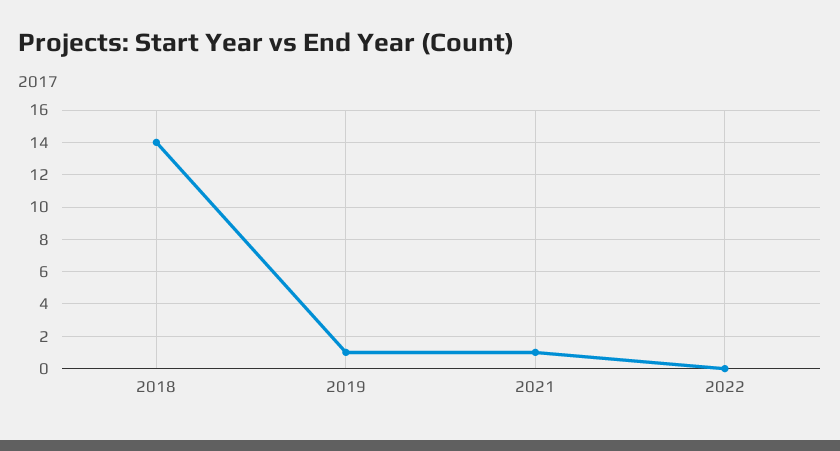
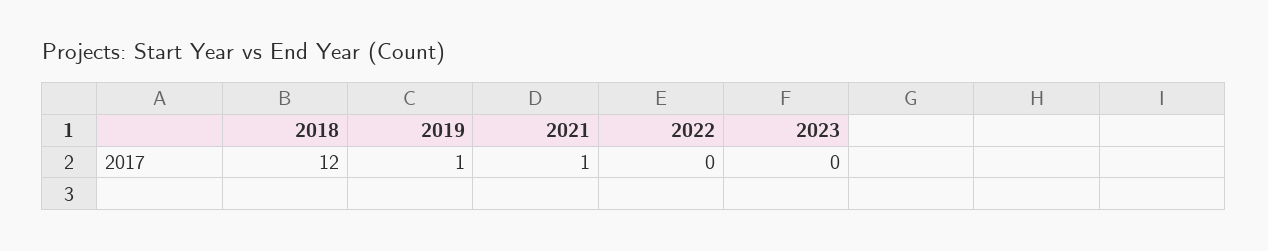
2018: 14 -> 12
2023: none -> 0

